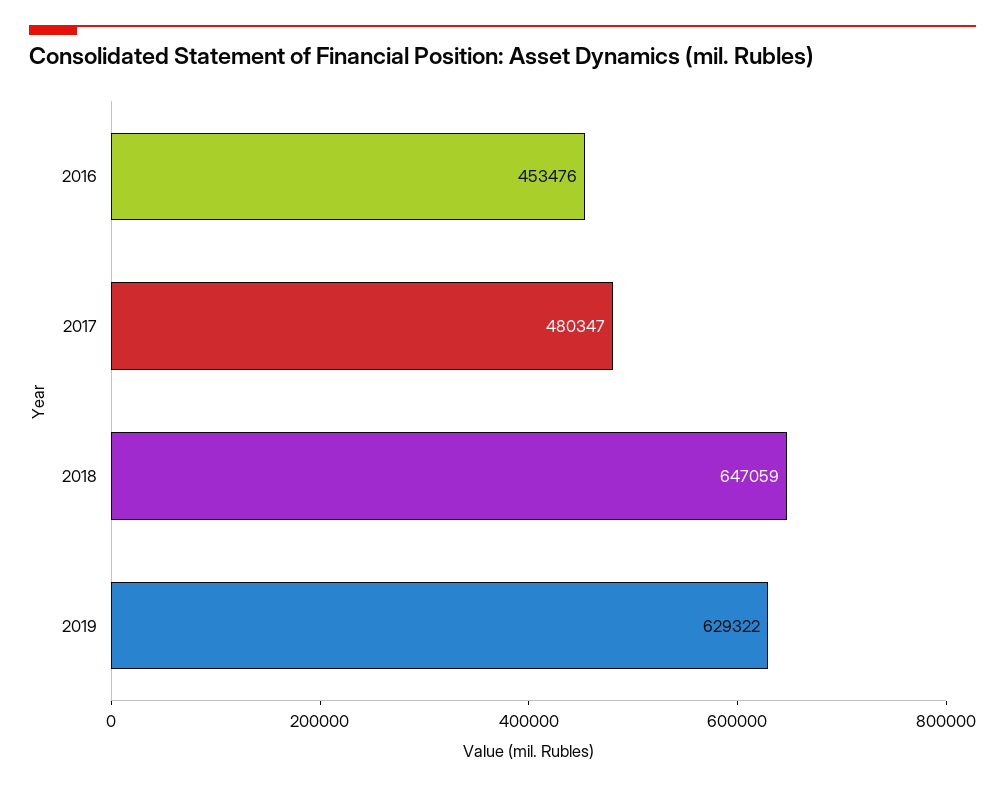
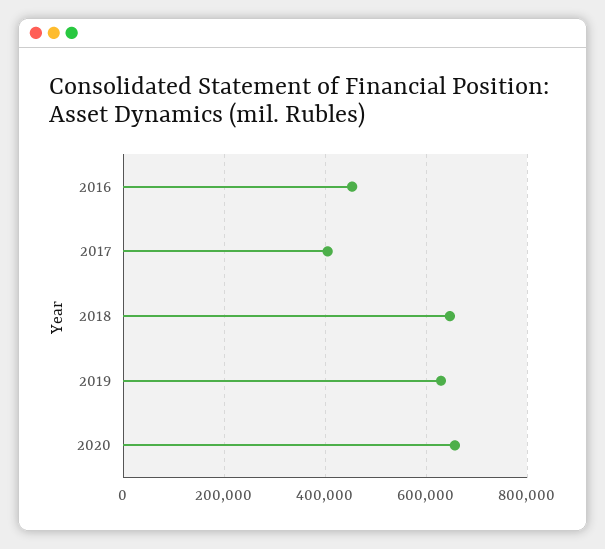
2017: 480347 -> 400000
2020: none -> 660000

